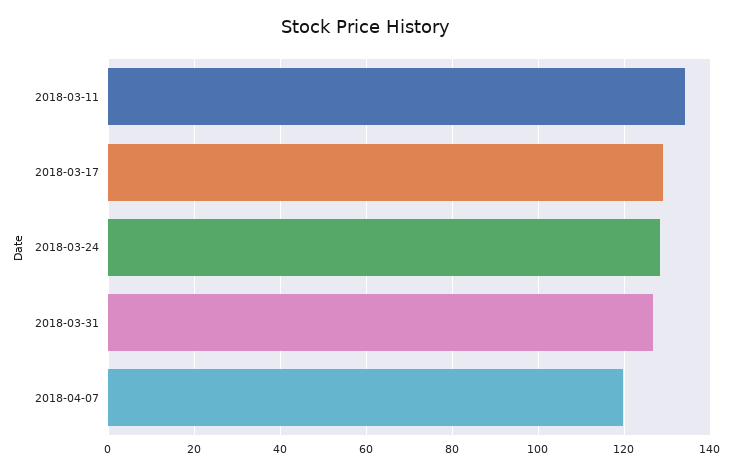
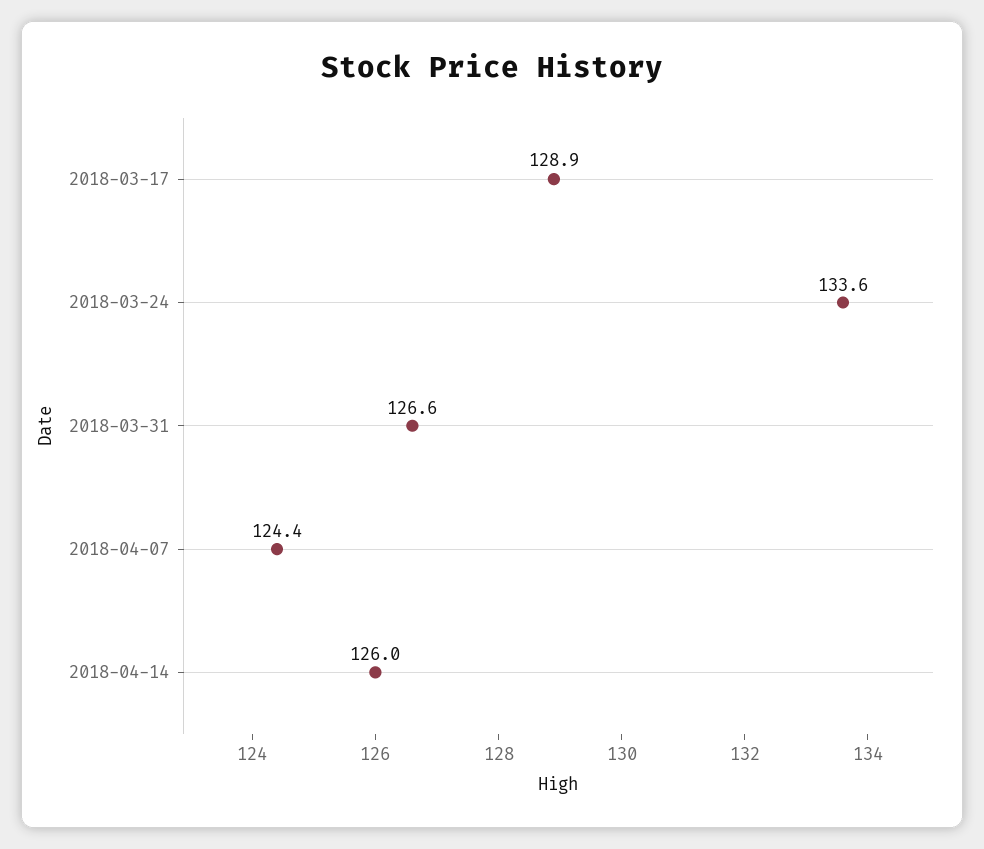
2018-03-11: 134 -> none
2018-03-24: 128 -> 133.6
2018-04-07: 120 -> 124.4
2018-04-14: none -> 126

